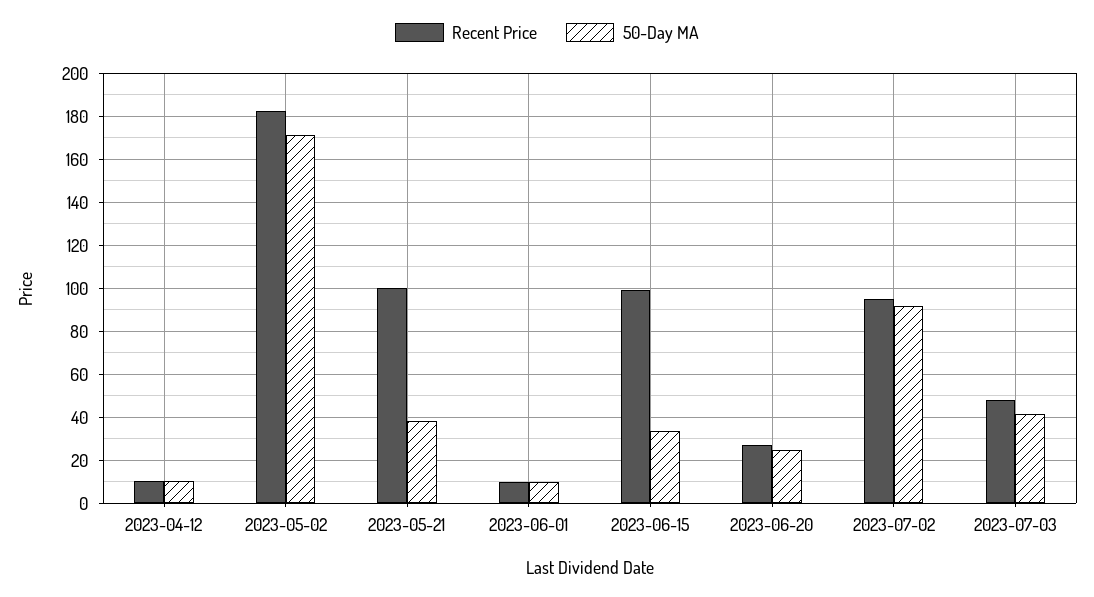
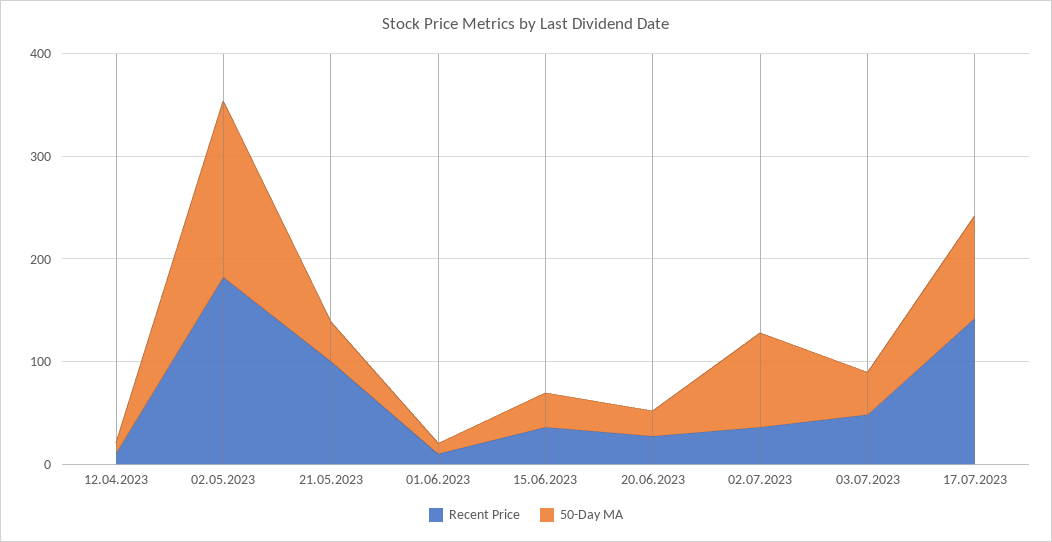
Recent Price, 2023-06-15: 100 -> 40
Recent Price, 2023-07-02: 95 -> 40
Recent Price, 17.07.2023: none -> 140
50-Day MA, 17.07.2023: none -> 100

